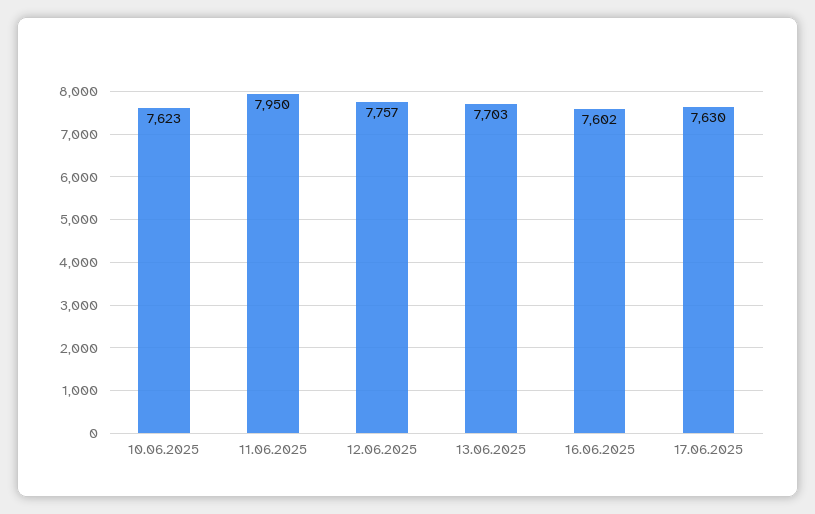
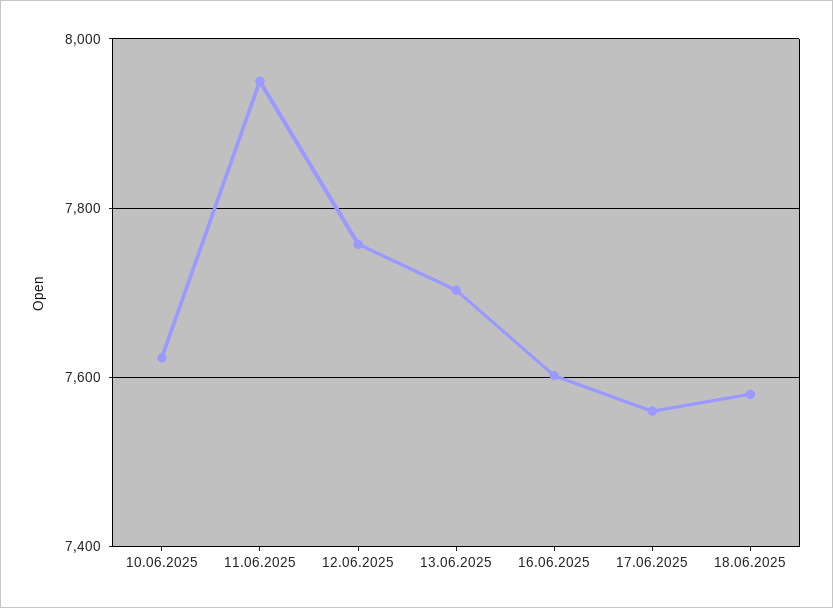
17.06.2025: 7630 -> 7560
18.06.2025: none -> 7580

